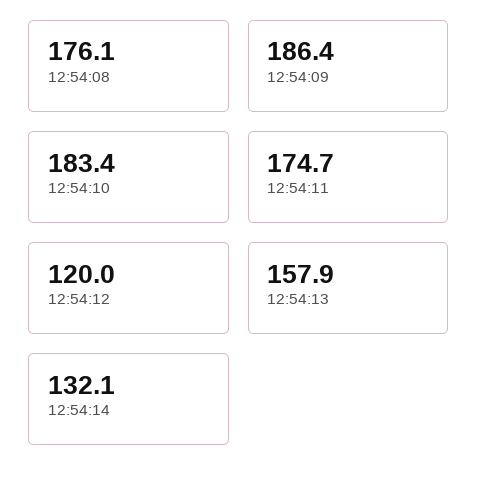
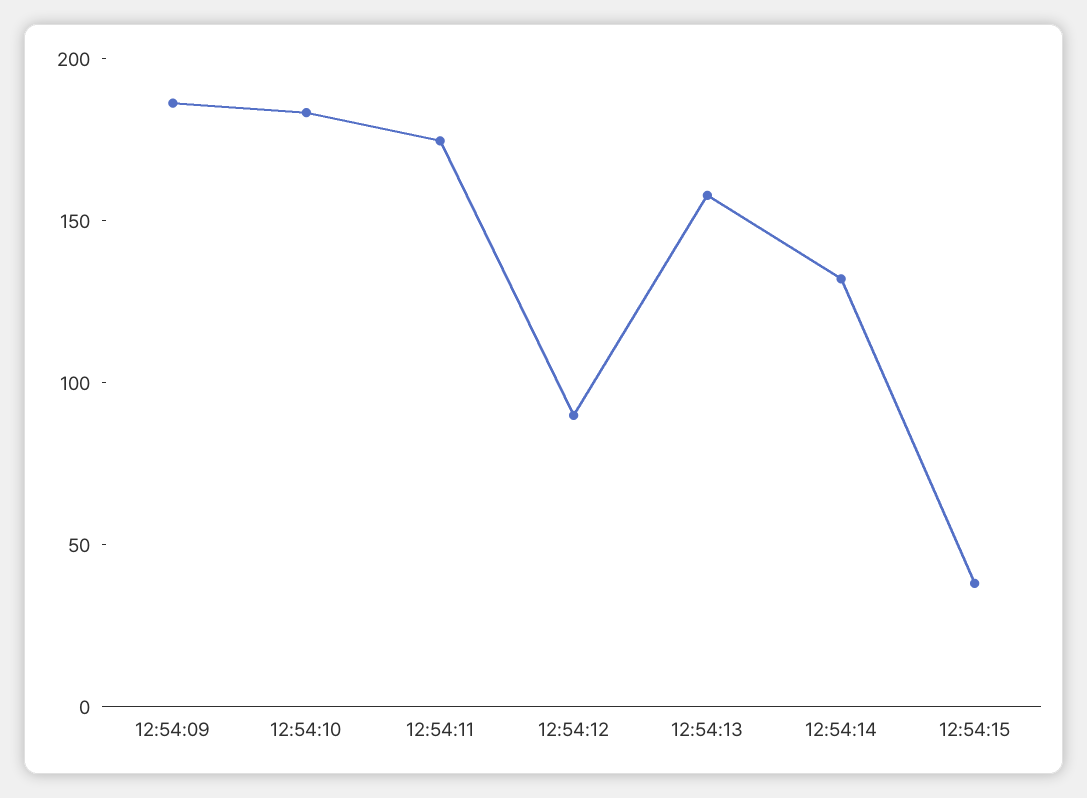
12:54:08: 176.1 -> none
12:54:12: 120 -> 90
12:54:15: none -> 40

